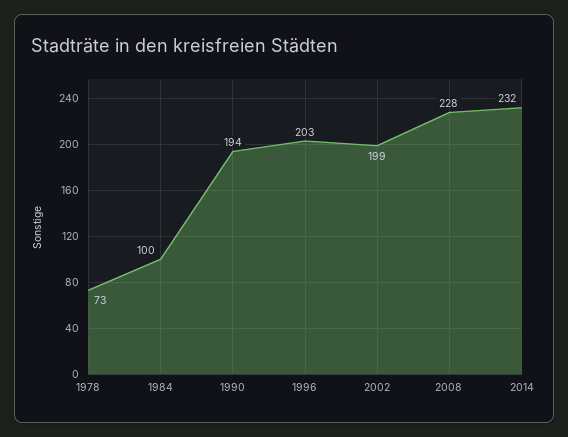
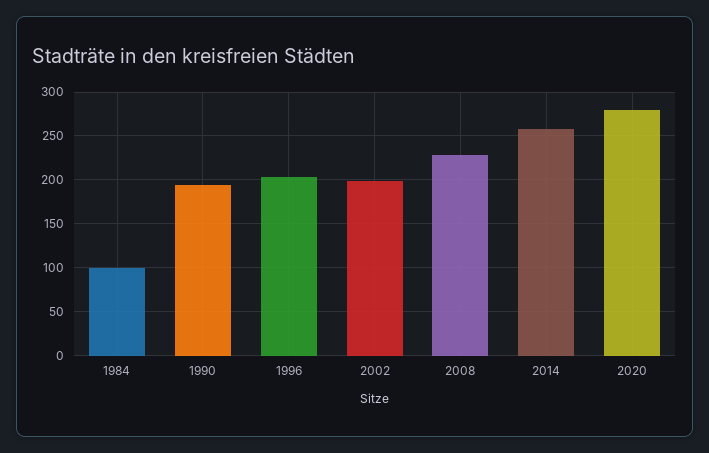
1978: 73 -> none
2014: 232 -> 260
2020: none -> 280

